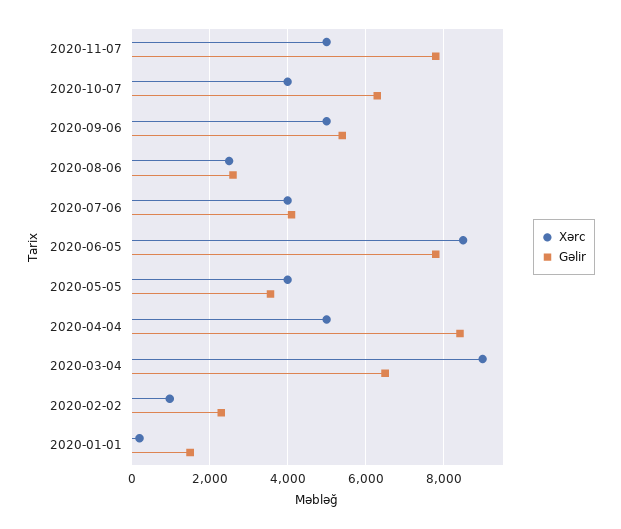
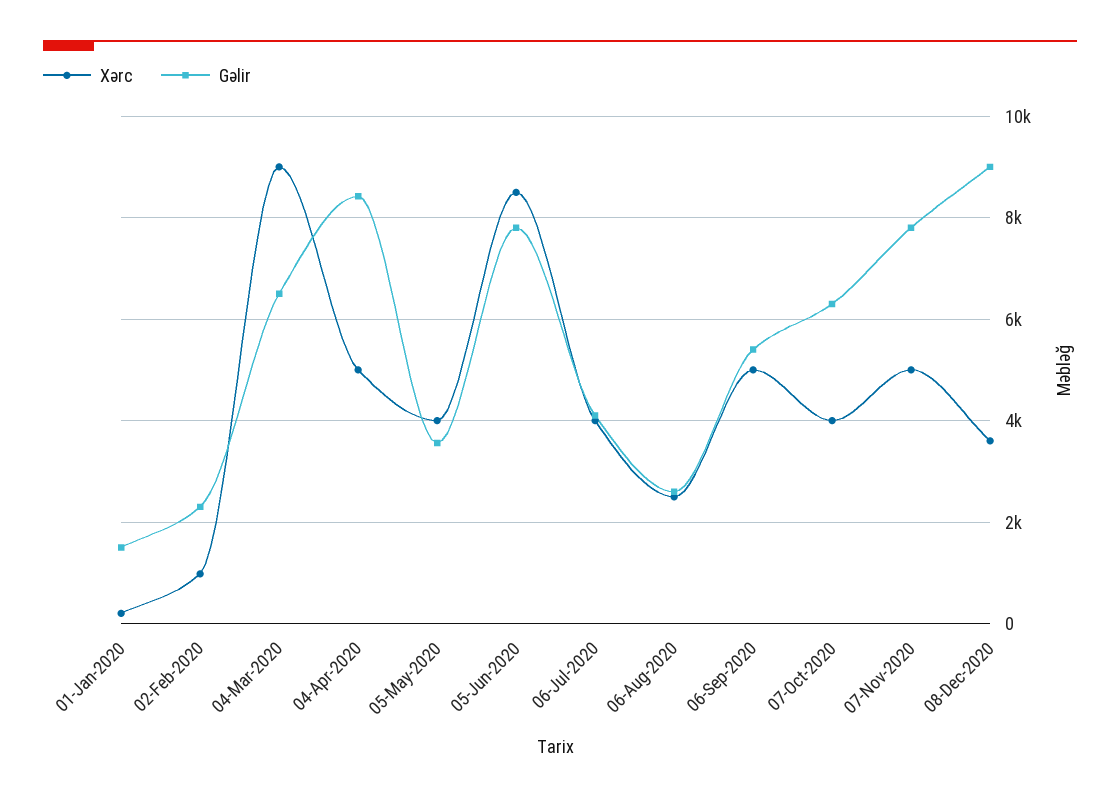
Xərc, 08-Dec-2020: none -> 3600
Gəlir, 08-Dec-2020: none -> 9000

